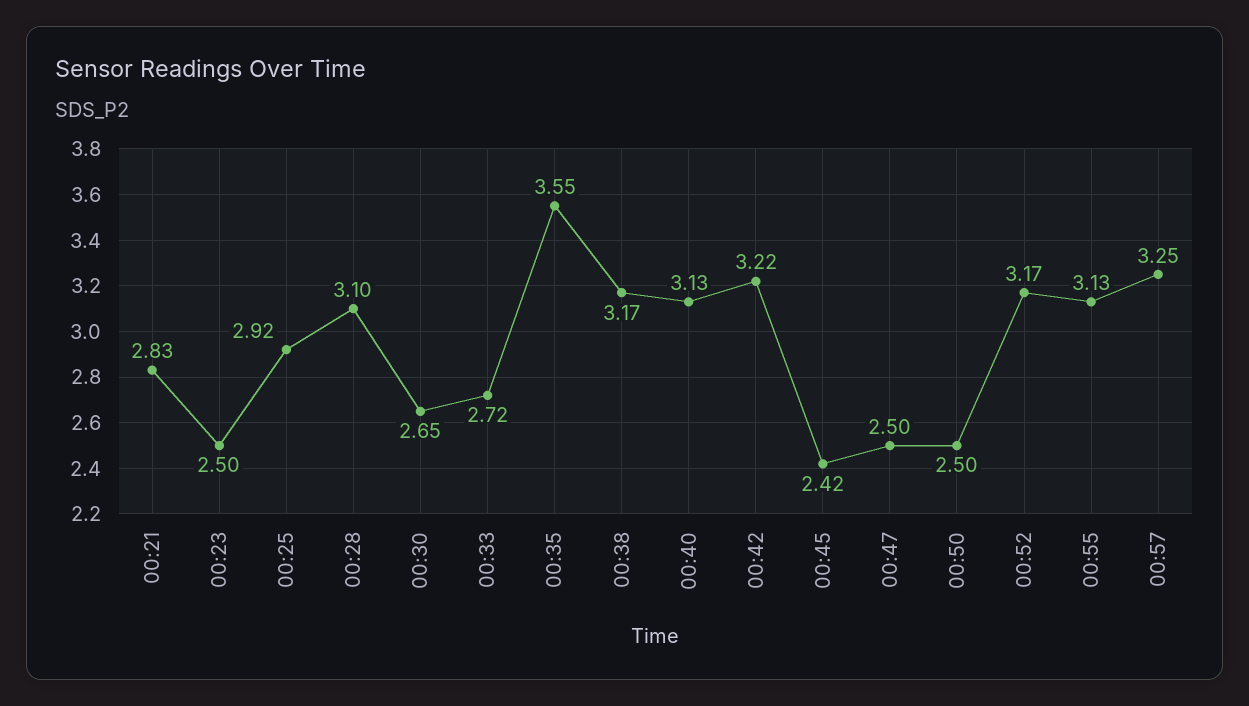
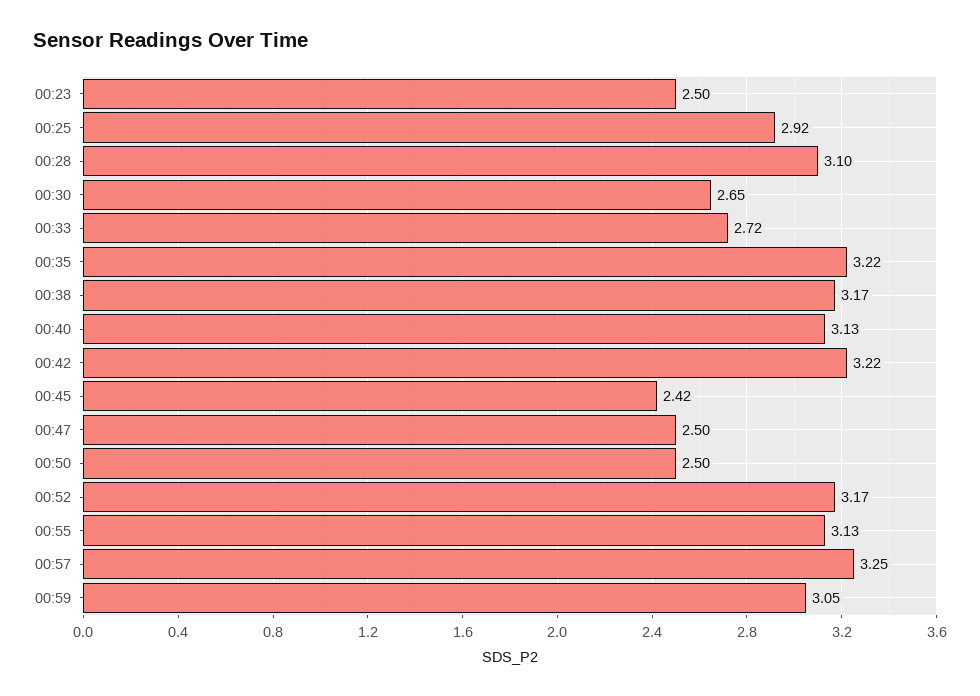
00:21: 2.83 -> none
00:35: 3.55 -> 3.22
00:59: none -> 3.05

